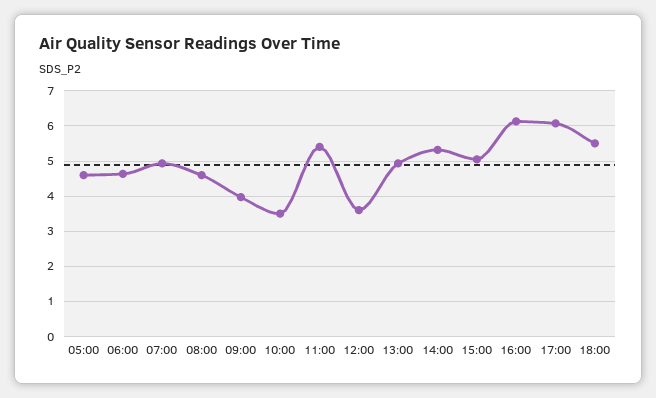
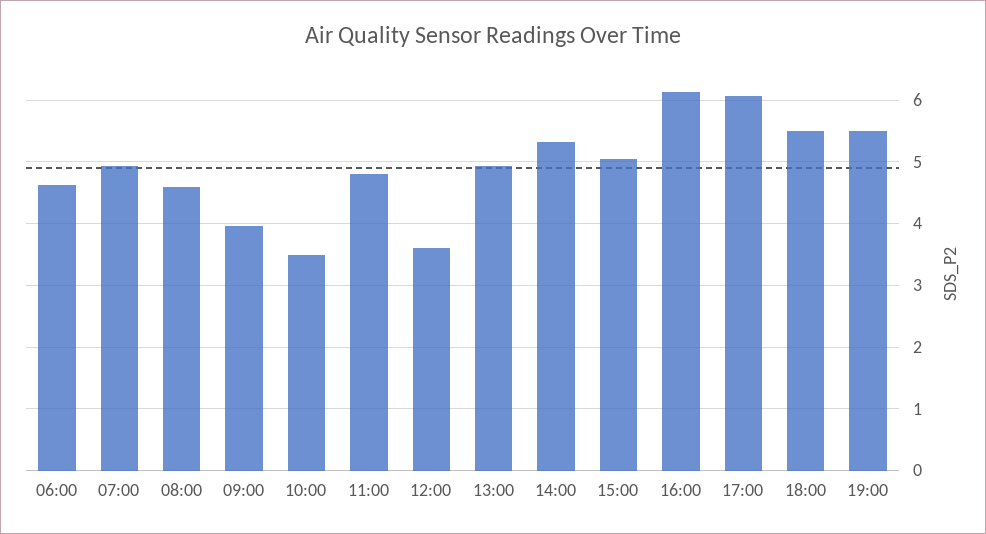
05:00: 4.6 -> none
11:00: 5.4 -> 4.8
19:00: none -> 5.5

